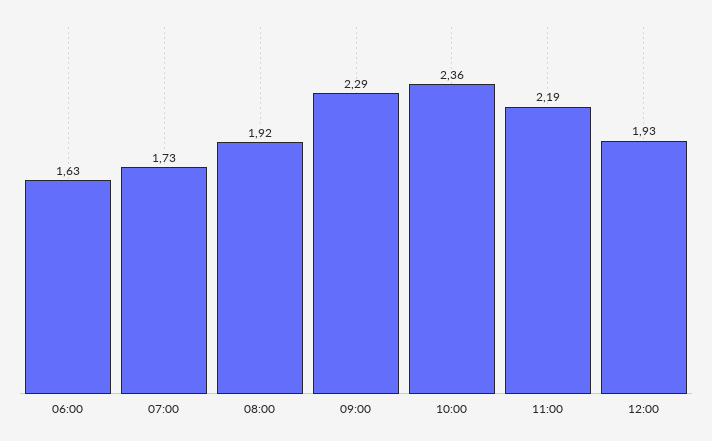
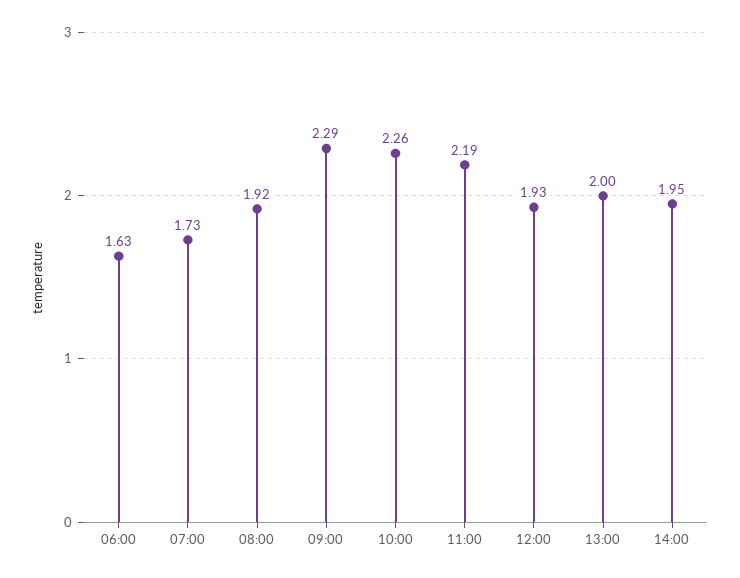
10:00: 2.36 -> 2.26
13:00: none -> 2
14:00: none -> 1.95

